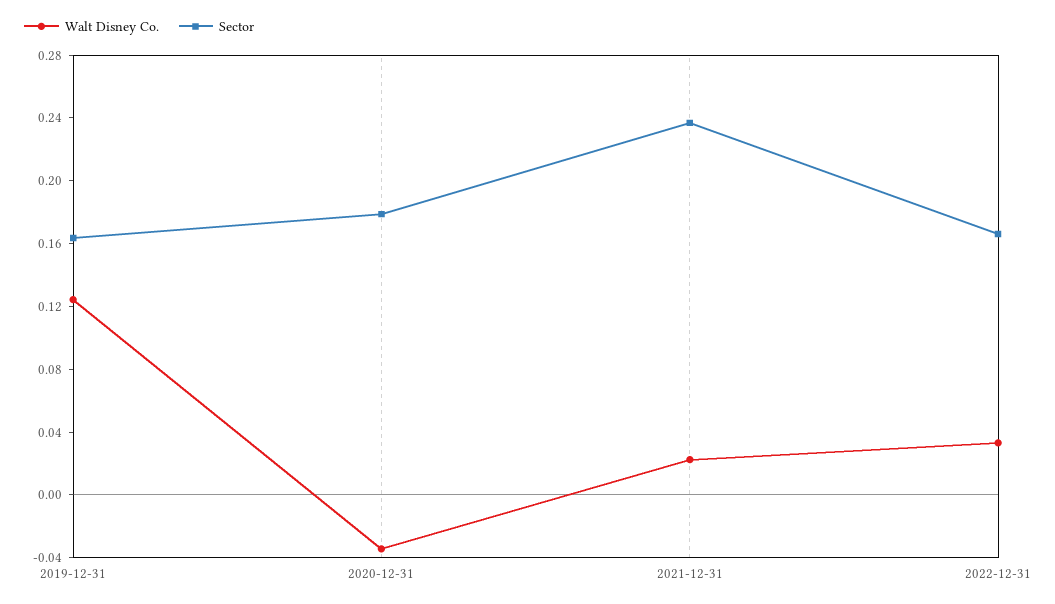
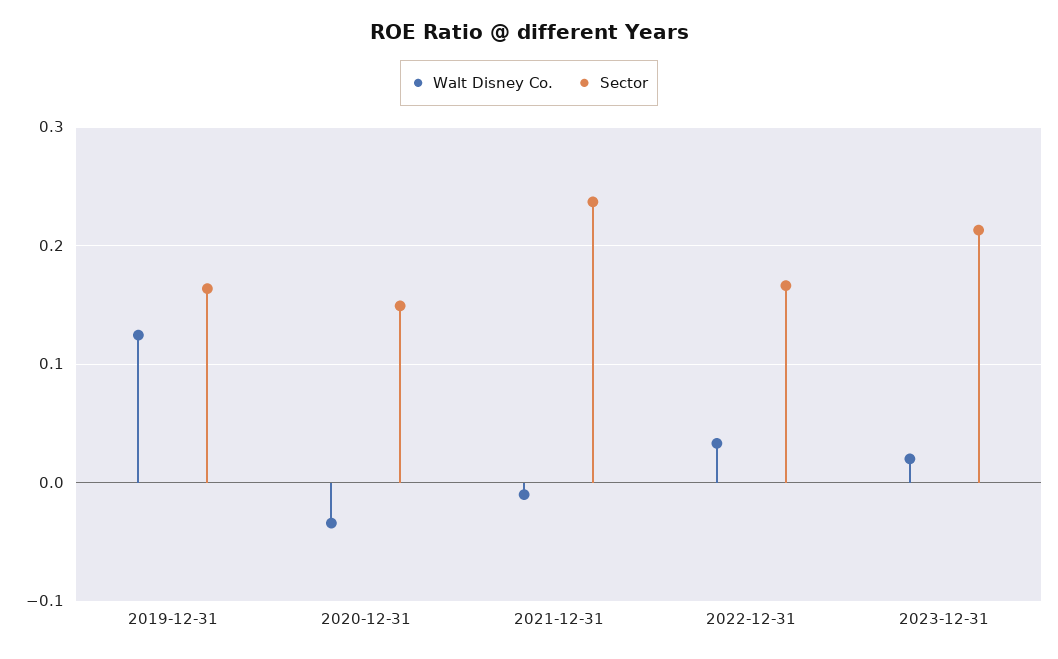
Sector, 2020-12-31: 0.18 -> 0.15
Walt Disney Co., 2021-12-31: 0.02 -> -0.01
Walt Disney Co., 2023-12-31: none -> 0.02
Sector, 2023-12-31: none -> 0.21

